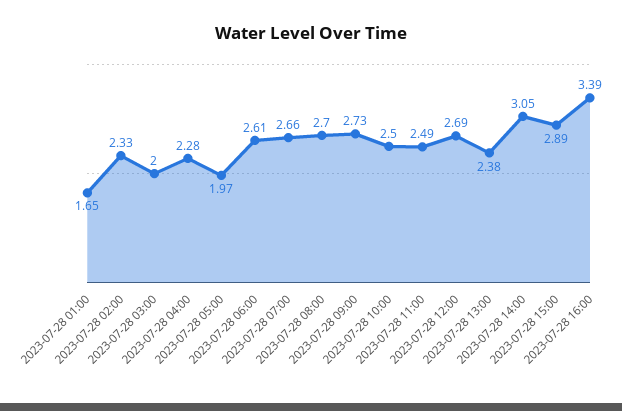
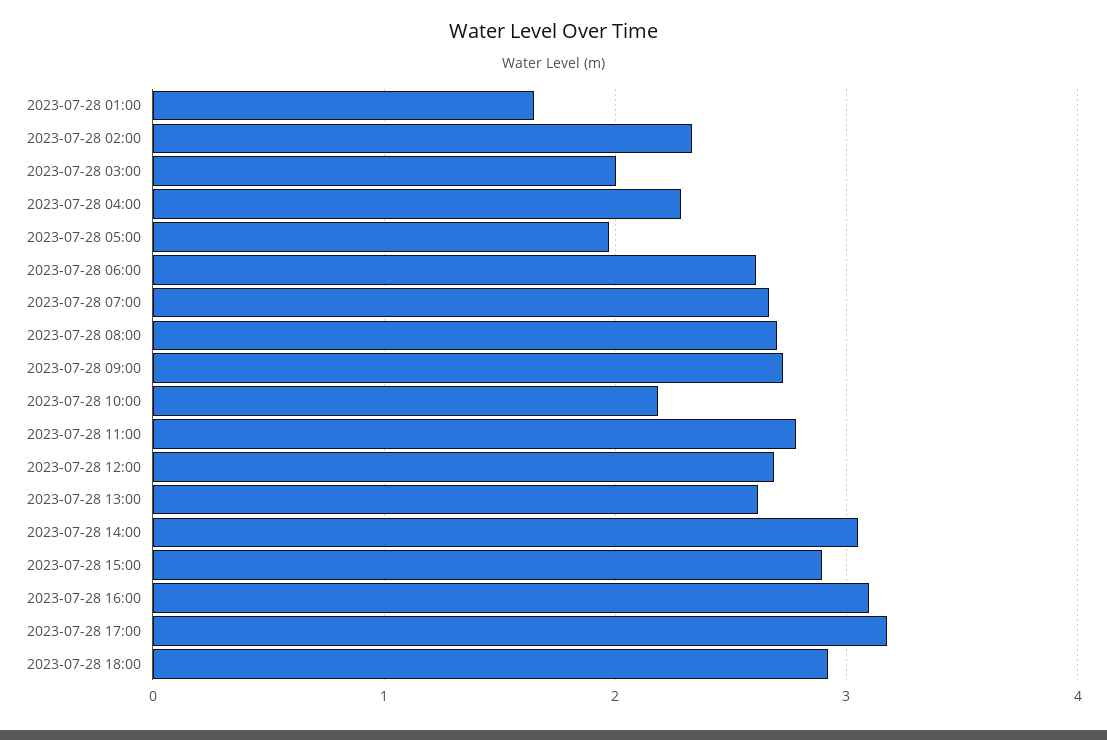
2023-07-28 10:00: 2.5 -> 2.2
2023-07-28 11:00: 2.49 -> 2.8
2023-07-28 13:00: 2.38 -> 2.6
2023-07-28 16:00: 3.39 -> 3.1
2023-07-28 17:00: none -> 3.2
2023-07-28 18:00: none -> 2.9

